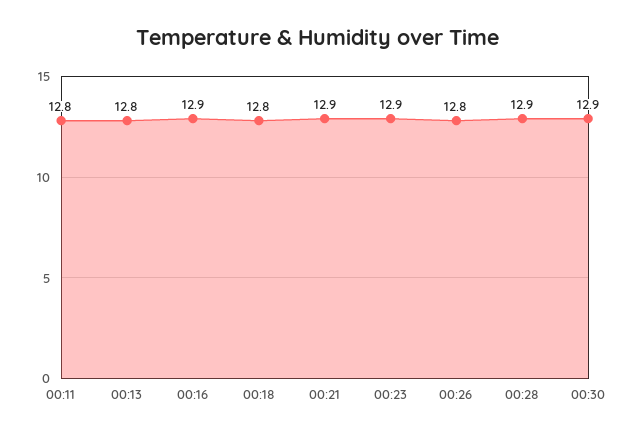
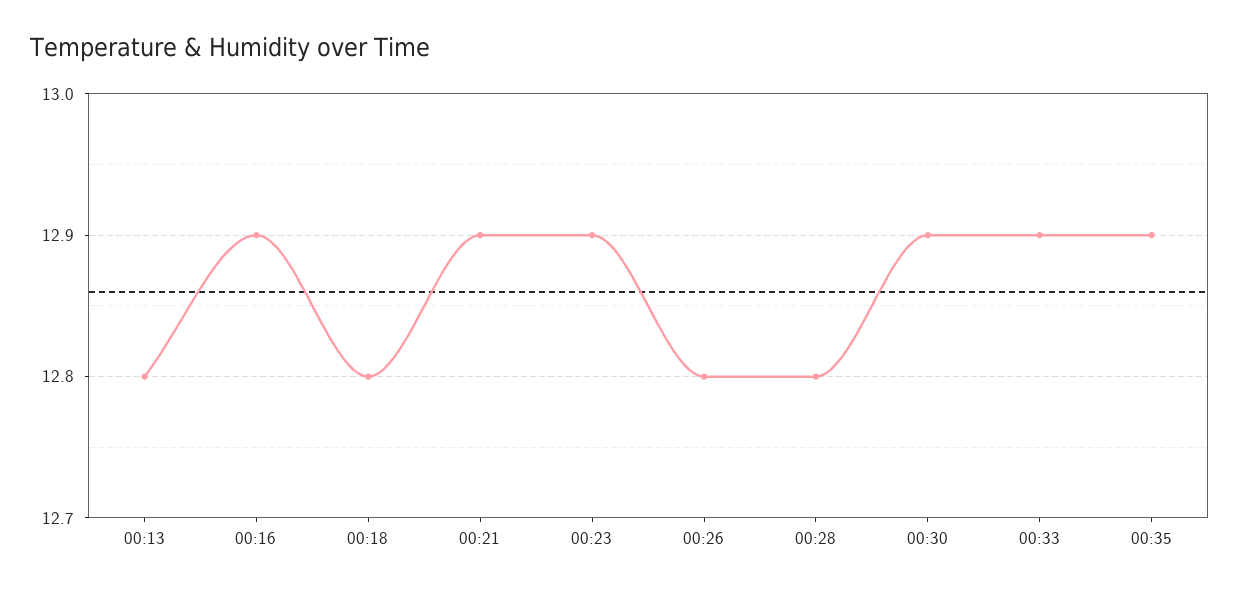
00:11: 12.8 -> none
00:28: 12.9 -> 12.8
00:33: none -> 12.9
00:35: none -> 12.9

